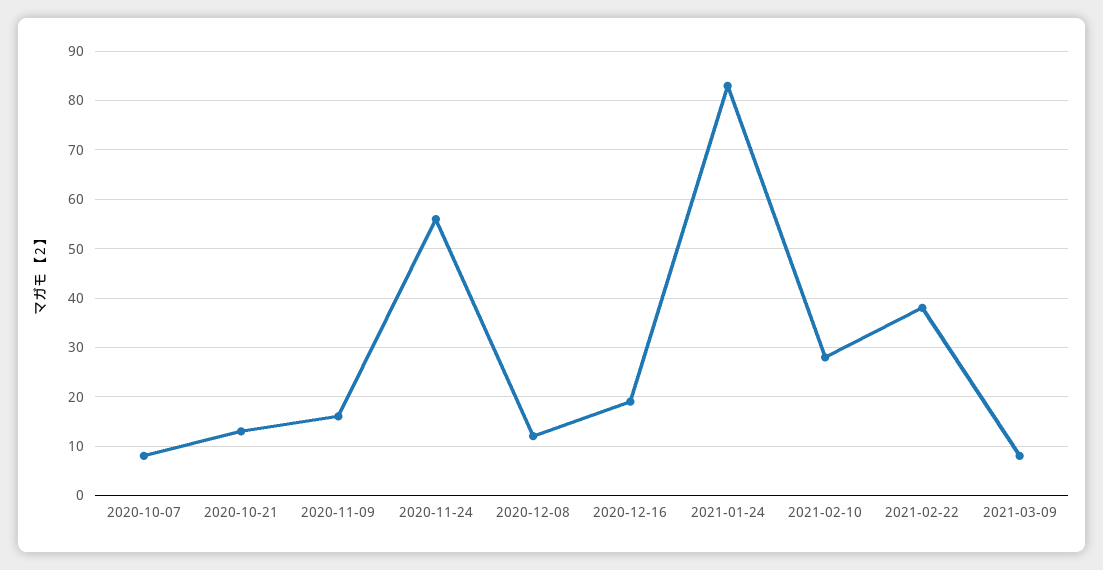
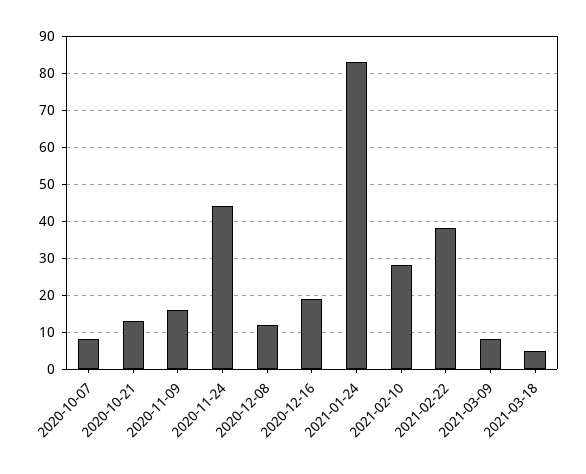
2020-11-24: 55 -> 45
2021-03-18: none -> 5

